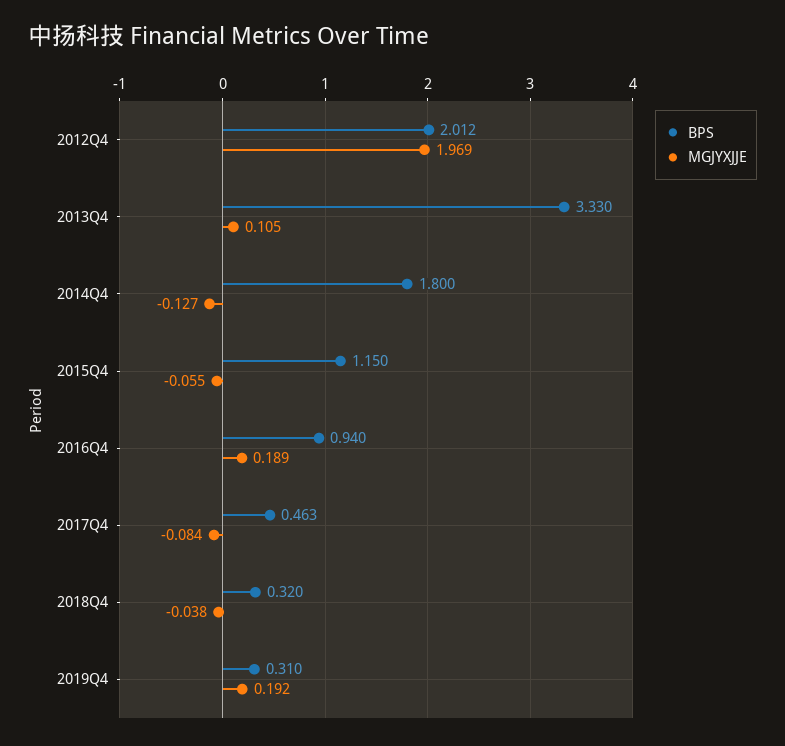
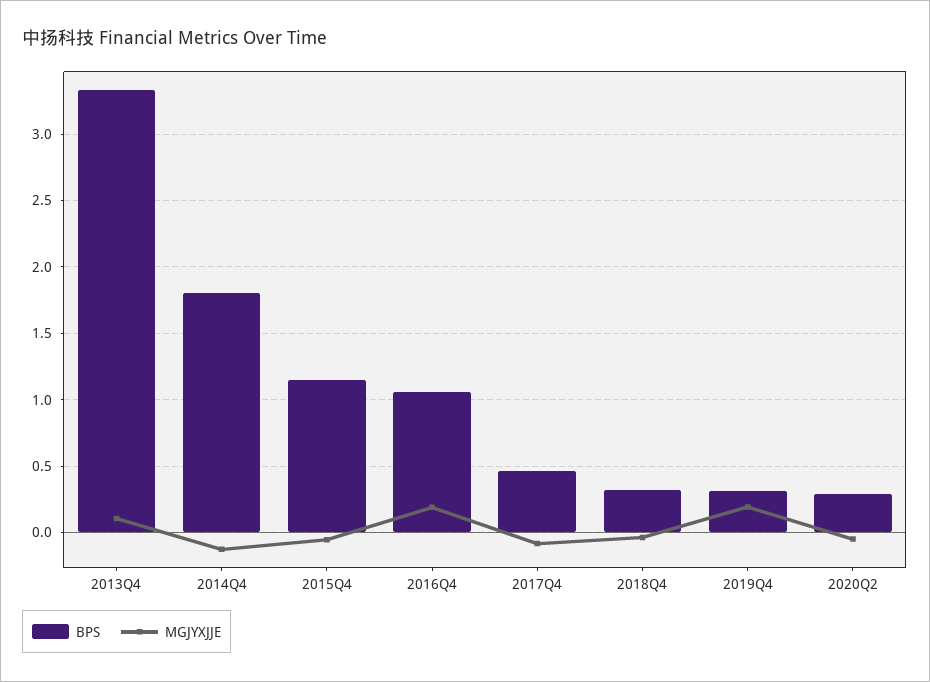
BPS, 2012Q4: 2.012 -> none
MGJYXJJE, 2012Q4: 1.969 -> none
BPS, 2016Q4: 0.94 -> 1.05
BPS, 2020Q2: none -> 0.3
MGJYXJJE, 2020Q2: none -> -0.05

